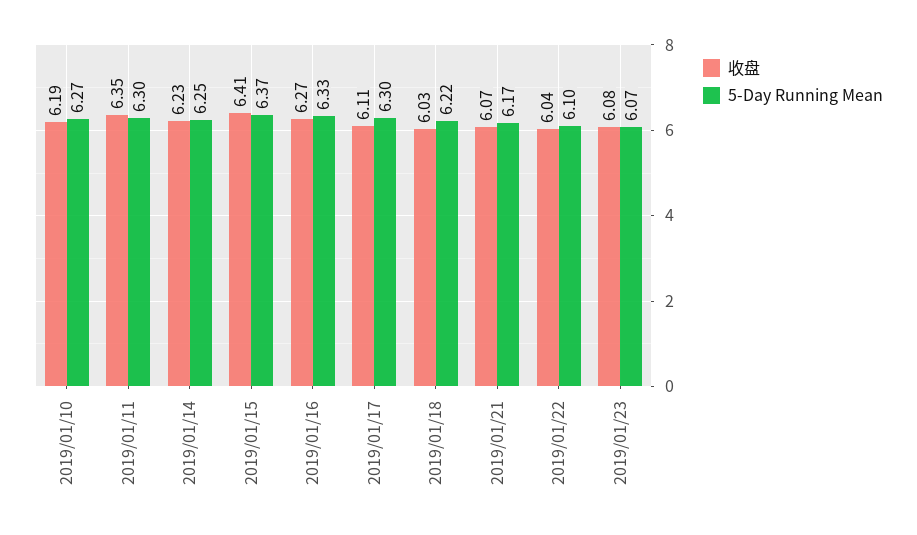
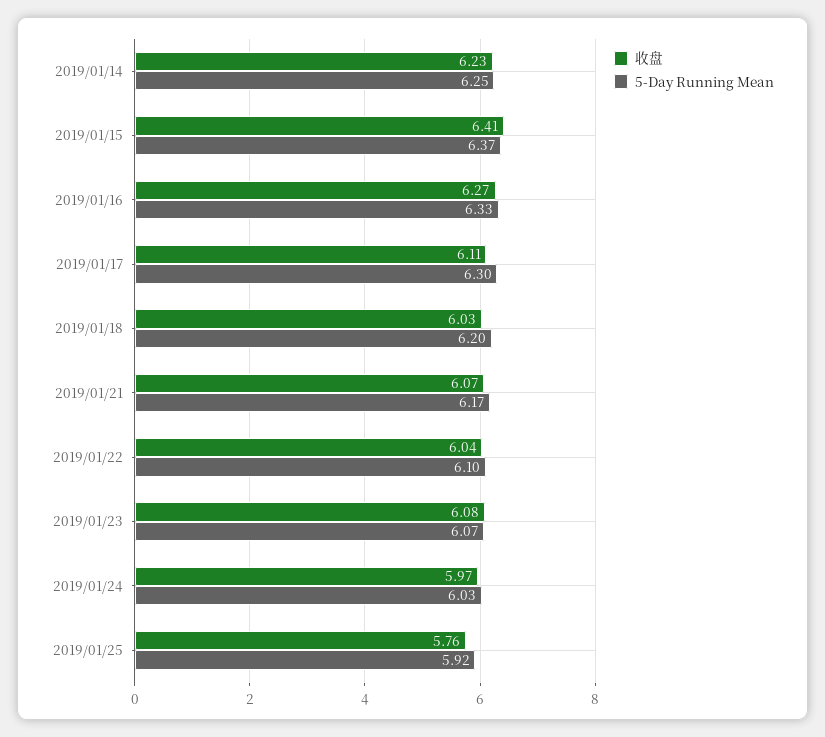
收盘, 2019/01/10: 6.19 -> none
5-Day Running Mean, 2019/01/10: 6.27 -> none
收盘, 2019/01/11: 6.35 -> none
5-Day Running Mean, 2019/01/11: 6.3 -> none
5-Day Running Mean, 2019/01/18: 6.22 -> 6.2
收盘, 2019/01/24: none -> 5.97
5-Day Running Mean, 2019/01/24: none -> 6.03
收盘, 2019/01/25: none -> 5.76
5-Day Running Mean, 2019/01/25: none -> 5.92

